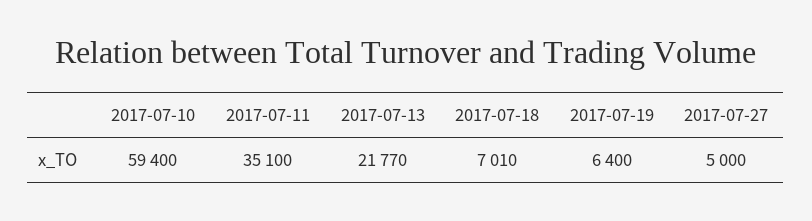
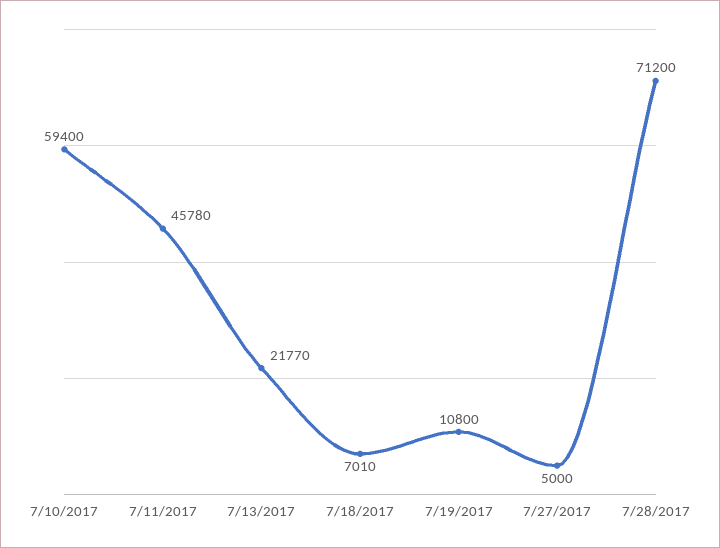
2017-07-11: 35100 -> 45780
2017-07-19: 6400 -> 10800
7/28/2017: none -> 71200

